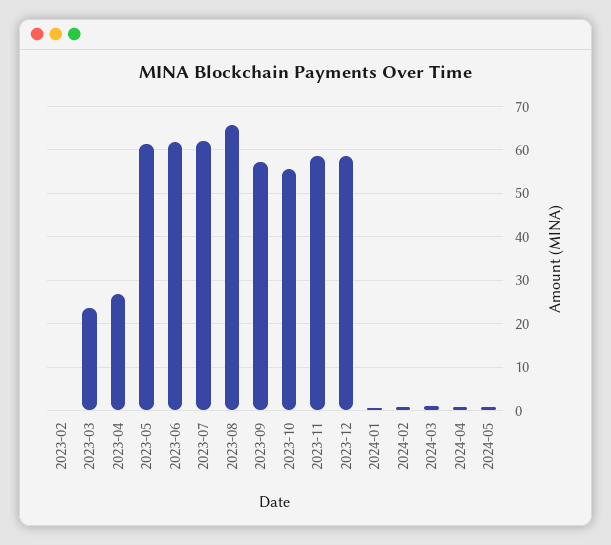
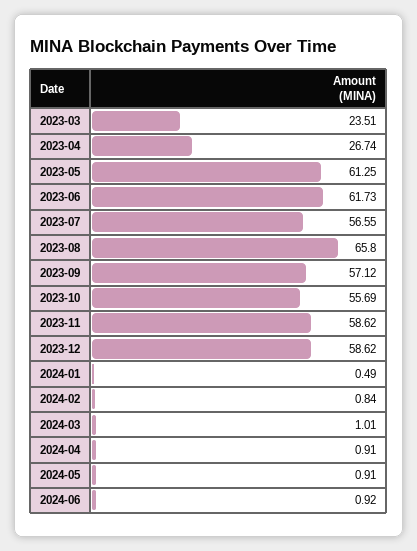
2023-02: 0 -> none
2023-07: 62 -> 56.55
2024-06: none -> 0.92

